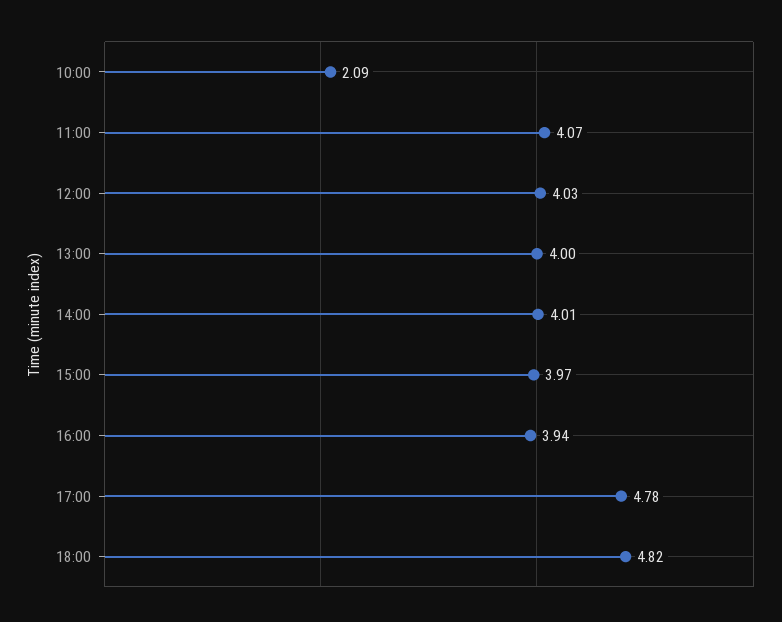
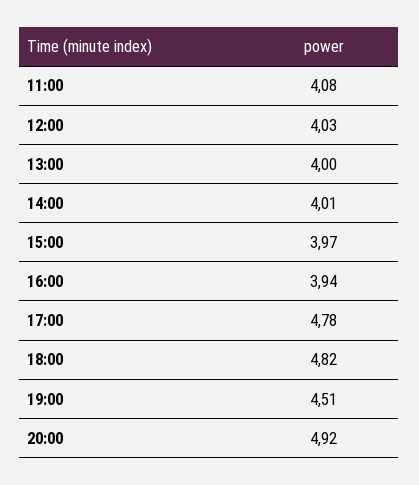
10:00: 2.09 -> none
11:00: 4.07 -> 4.08
19:00: none -> 4.51
20:00: none -> 4.92

